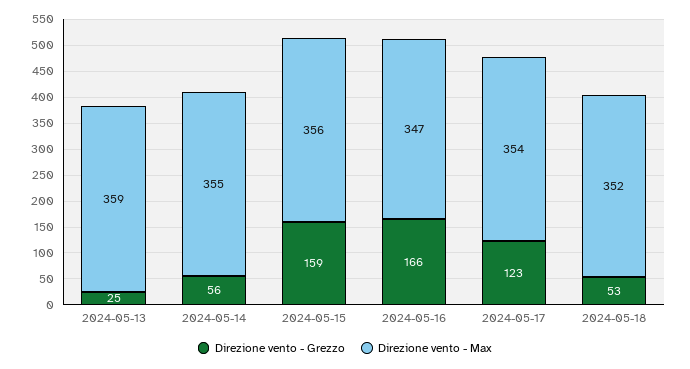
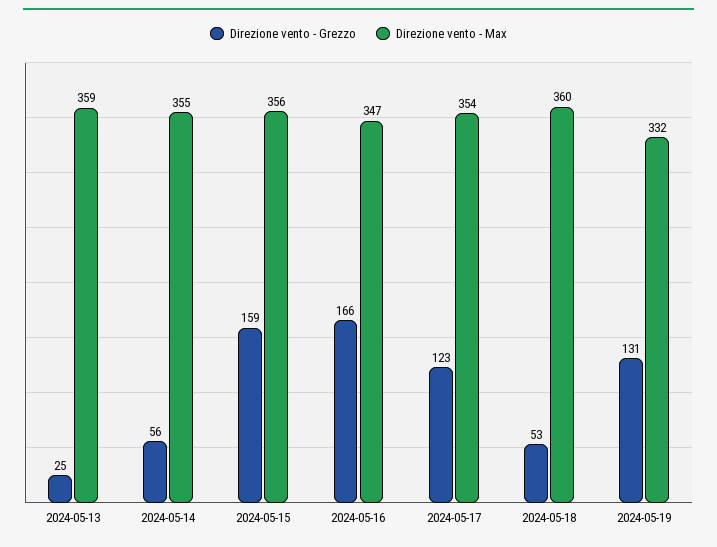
Direzione vento - Max, 2024-05-18: 352 -> 360
Direzione vento - Grezzo, 2024-05-19: none -> 131
Direzione vento - Max, 2024-05-19: none -> 332

